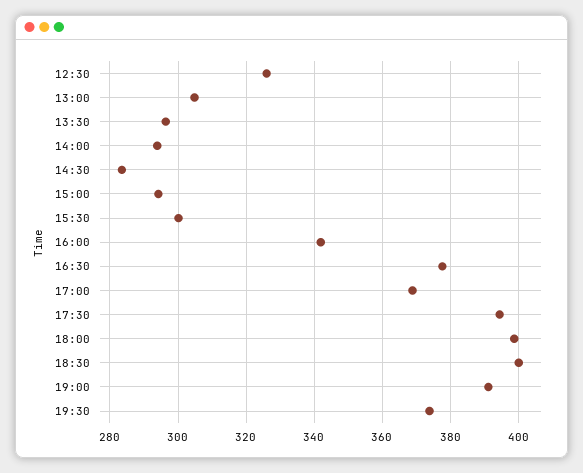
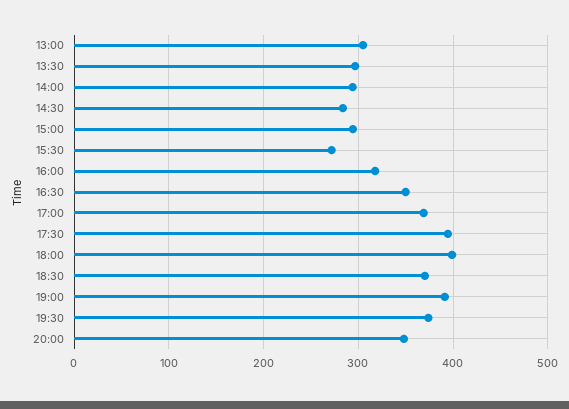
12:30: 326 -> none
15:30: 300 -> 270
16:00: 342 -> 320
16:30: 378 -> 350
18:30: 400 -> 370
20:00: none -> 350

